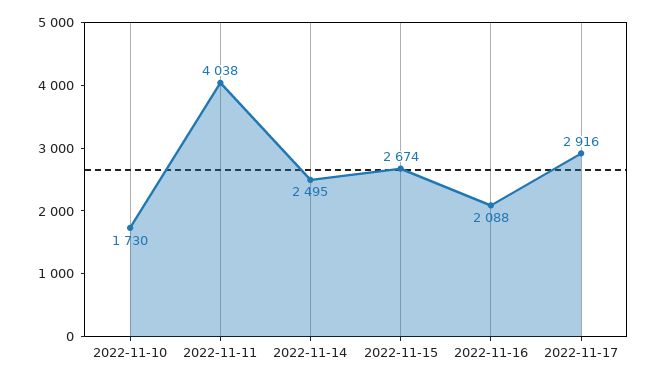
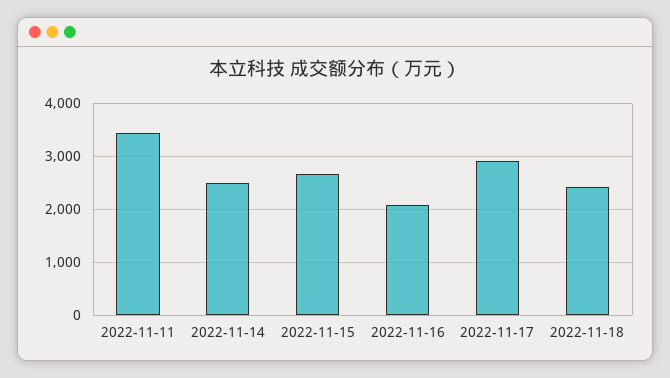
2022-11-10: 1730 -> none
2022-11-11: 4038 -> 3400
2022-11-18: none -> 2400

